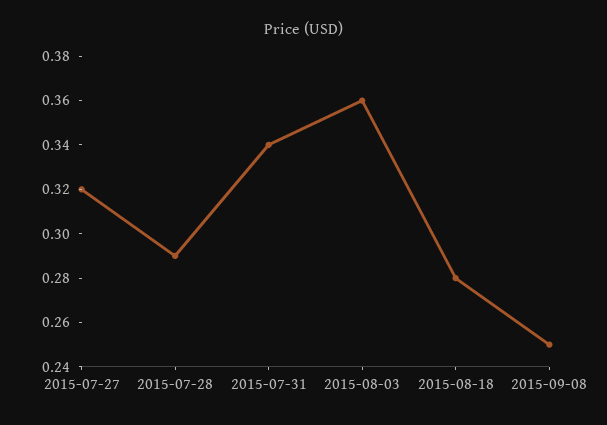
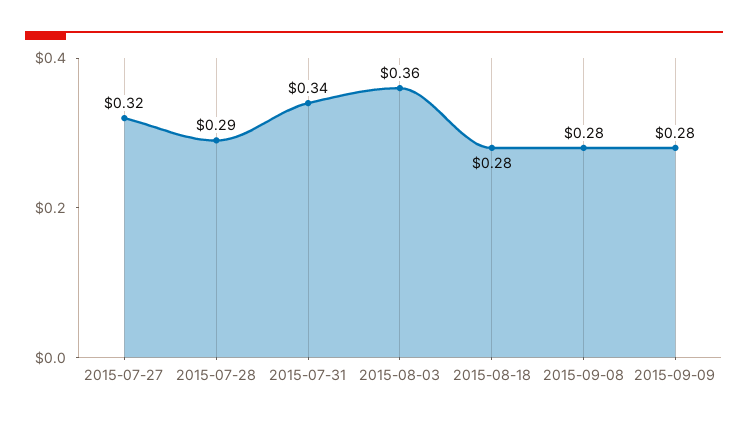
2015-09-08: 0.25 -> 0.28
2015-09-09: none -> 0.28

